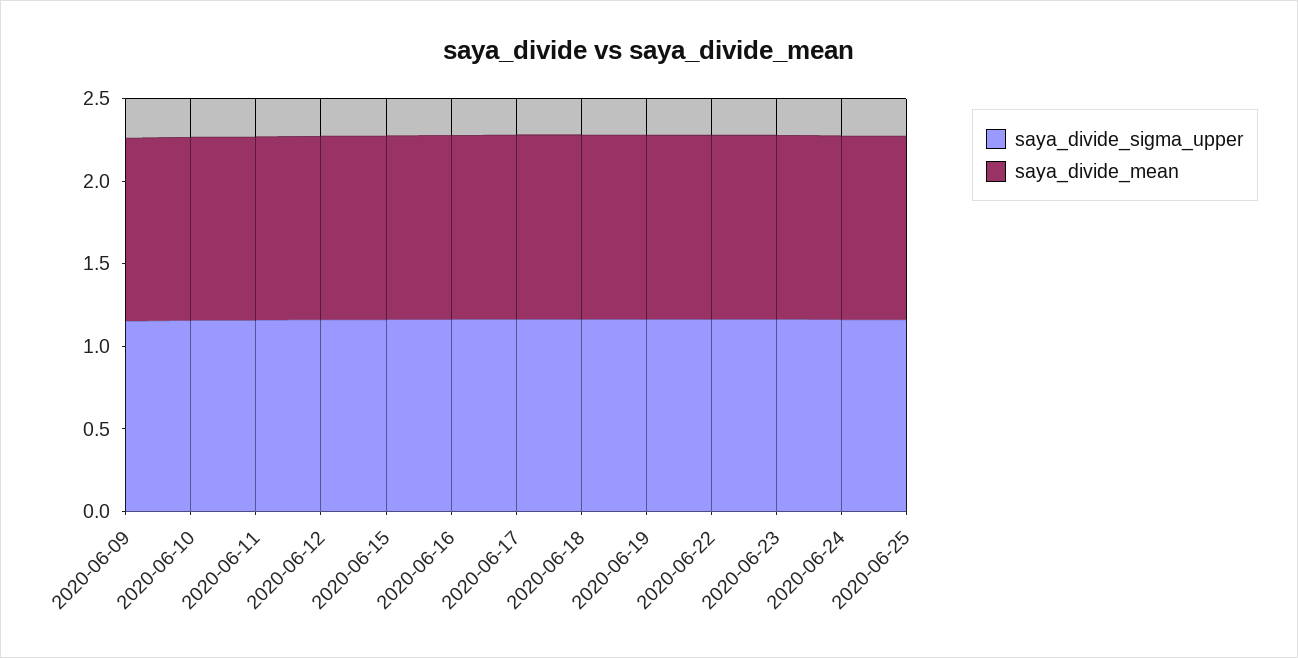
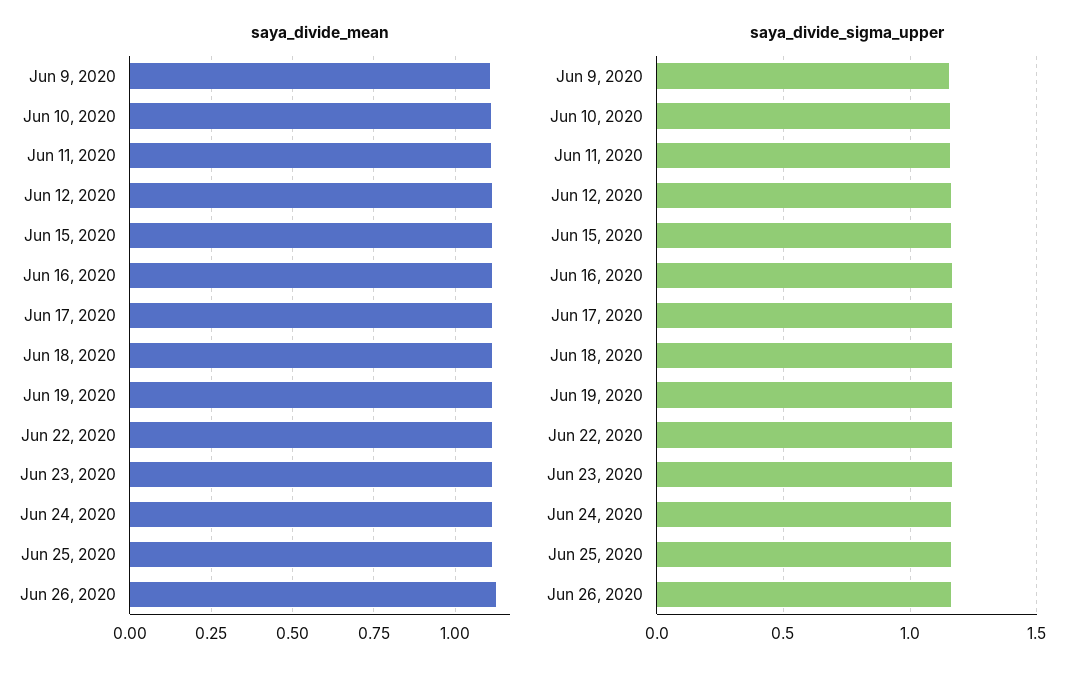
saya_divide_mean, Jun 26, 2020: none -> 1.125
saya_divide_sigma_upper, Jun 26, 2020: none -> 1.15

